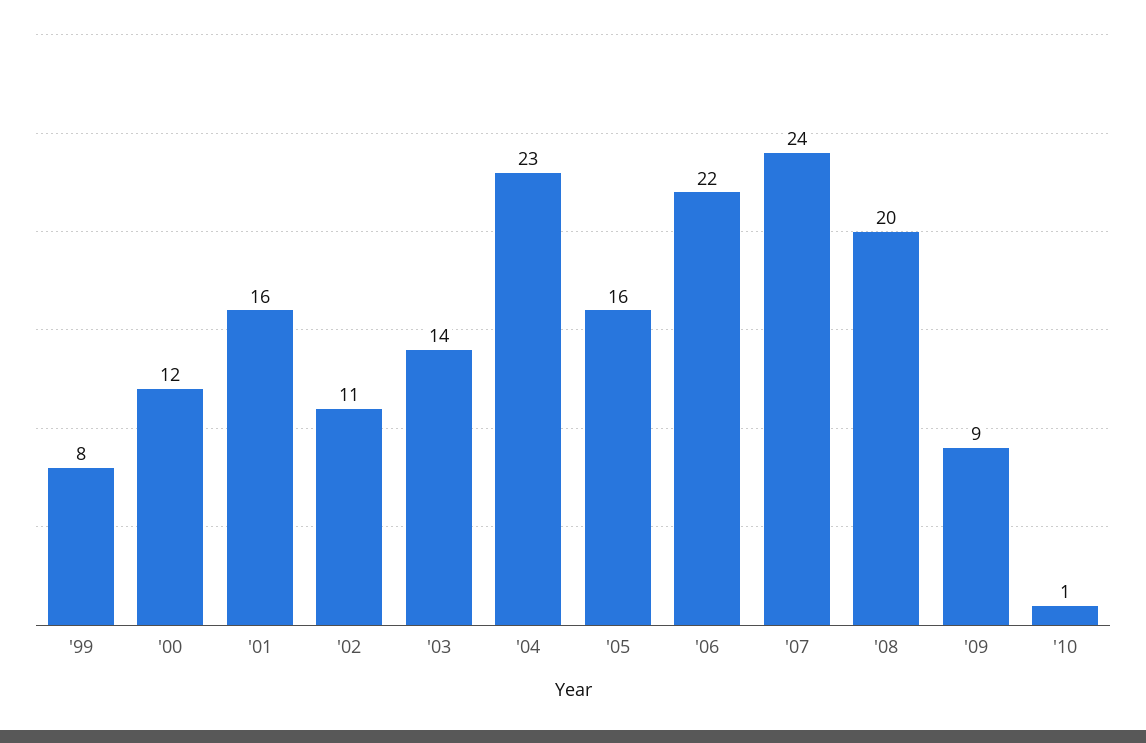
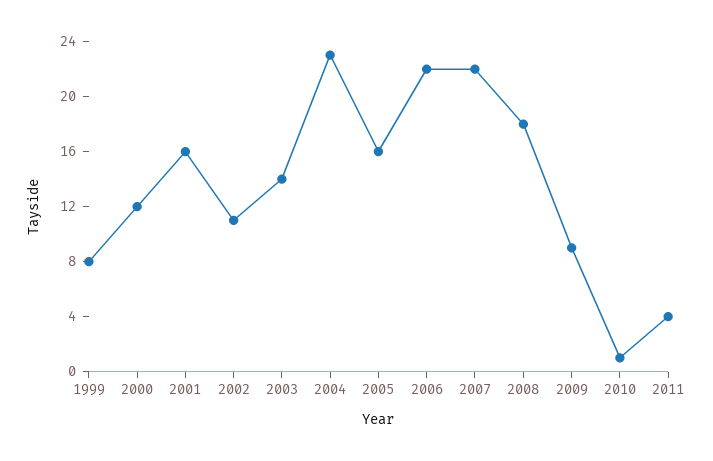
'07: 24 -> 22
'08: 20 -> 18
2011: none -> 4

